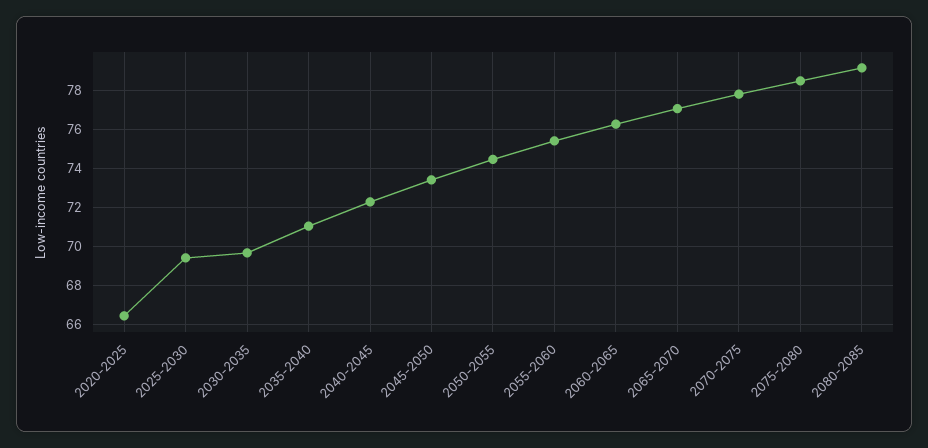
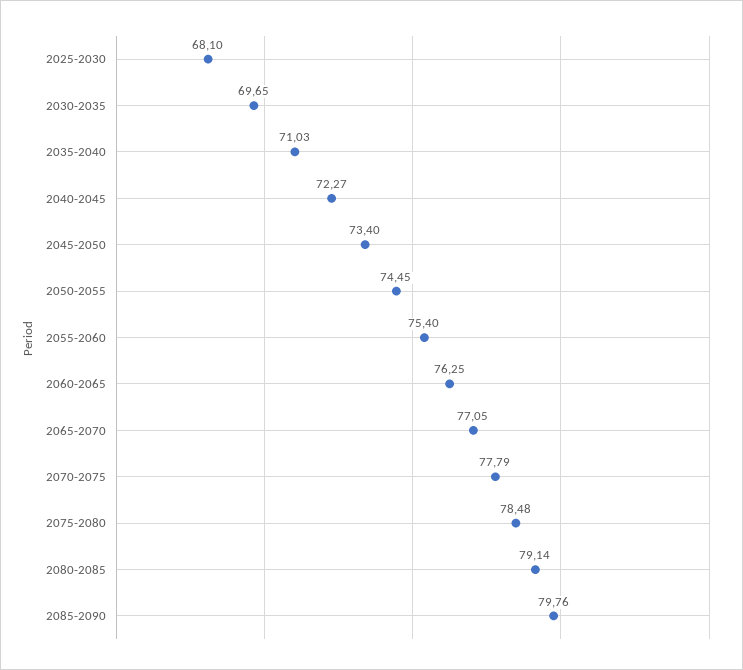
2020-2025: 66.5 -> none
2025-2030: 69.5 -> 68.1
2085-2090: none -> 79.76

